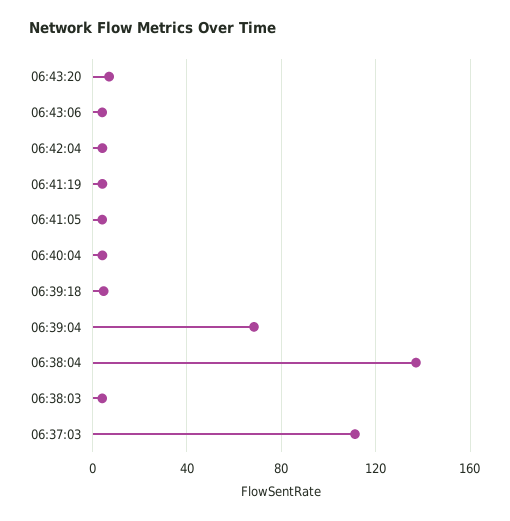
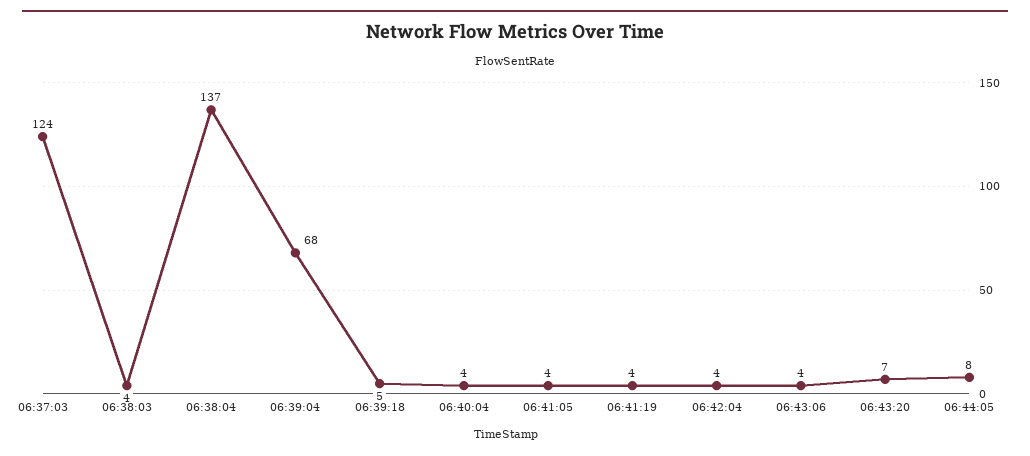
06:37:03: 110 -> 124
06:44:05: none -> 8

